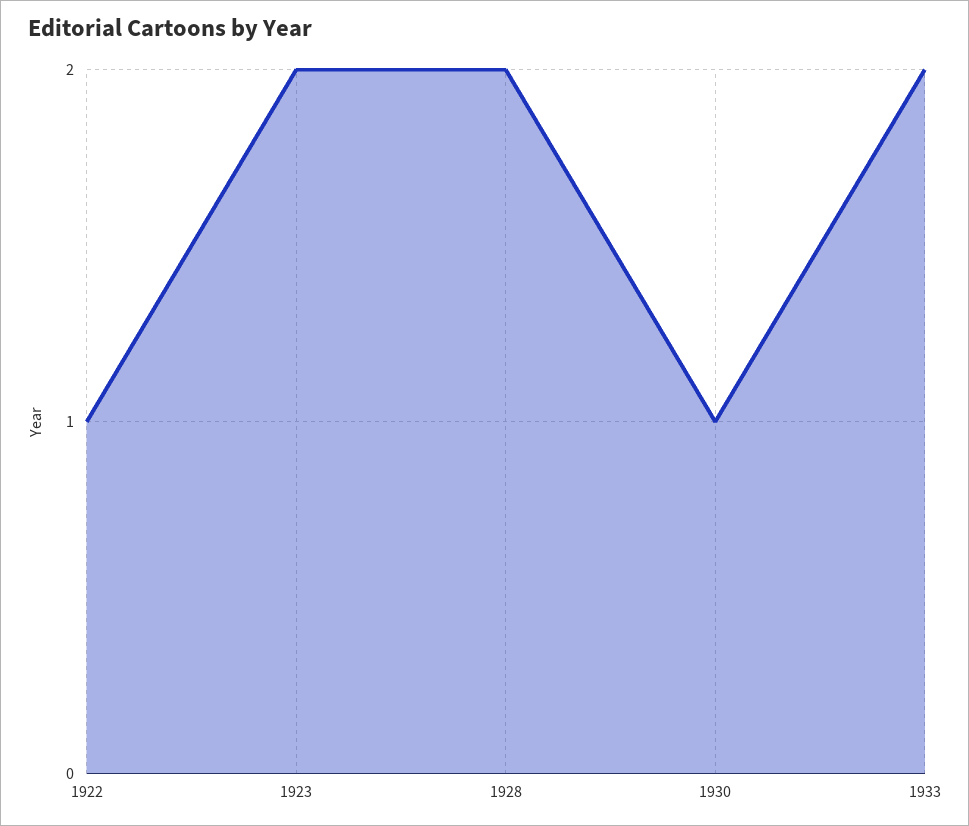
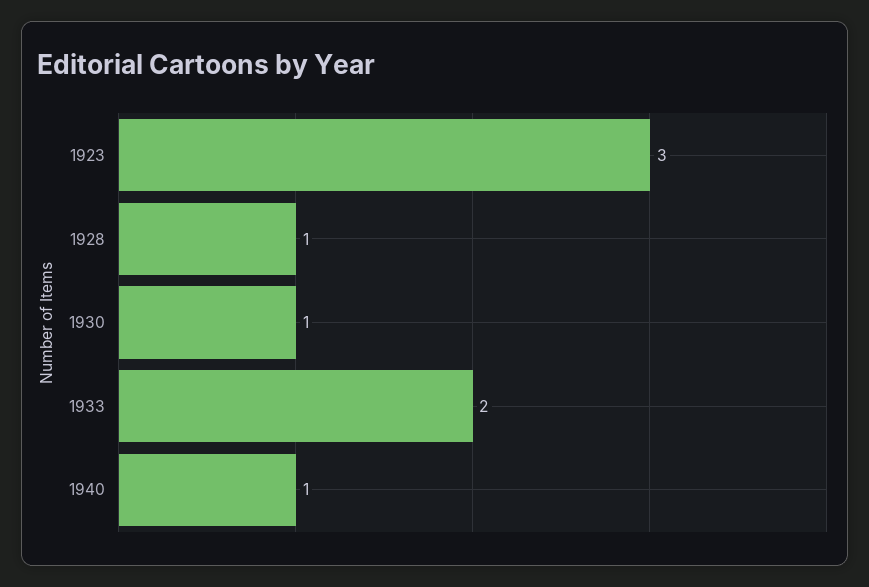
1922: 1 -> none
1923: 2 -> 3
1928: 2 -> 1
1940: none -> 1

